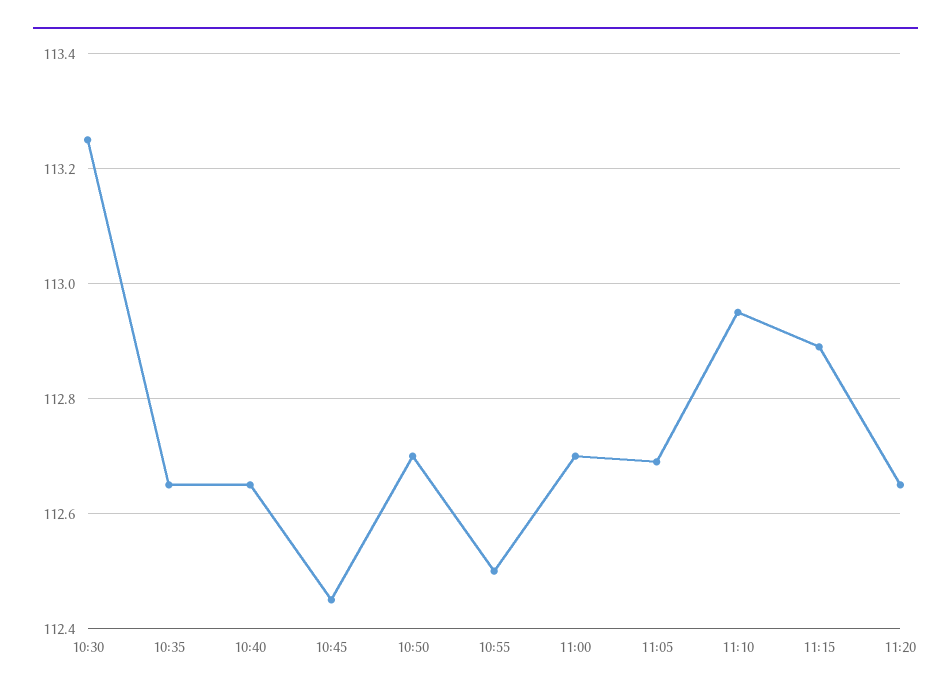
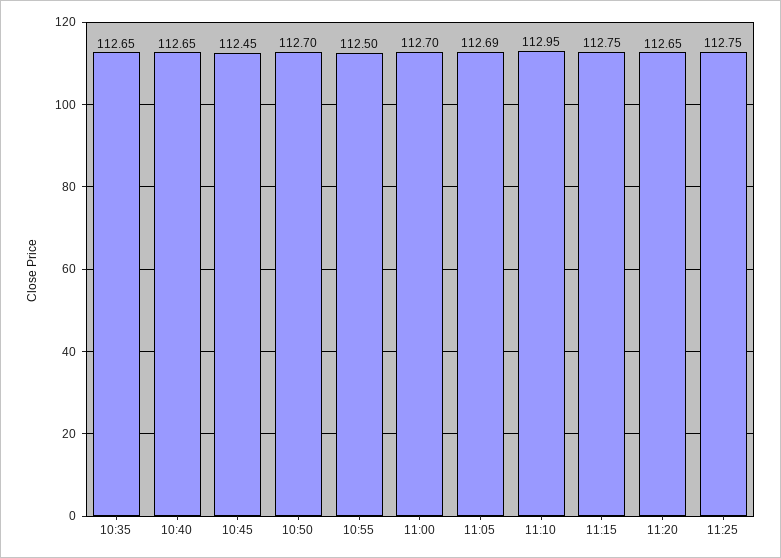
10:30: 113.25 -> none
11:15: 112.9 -> 112.75
11:25: none -> 112.75

